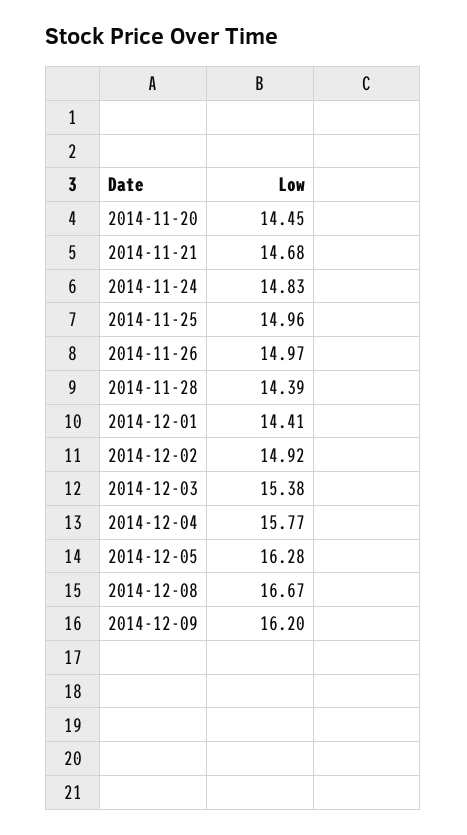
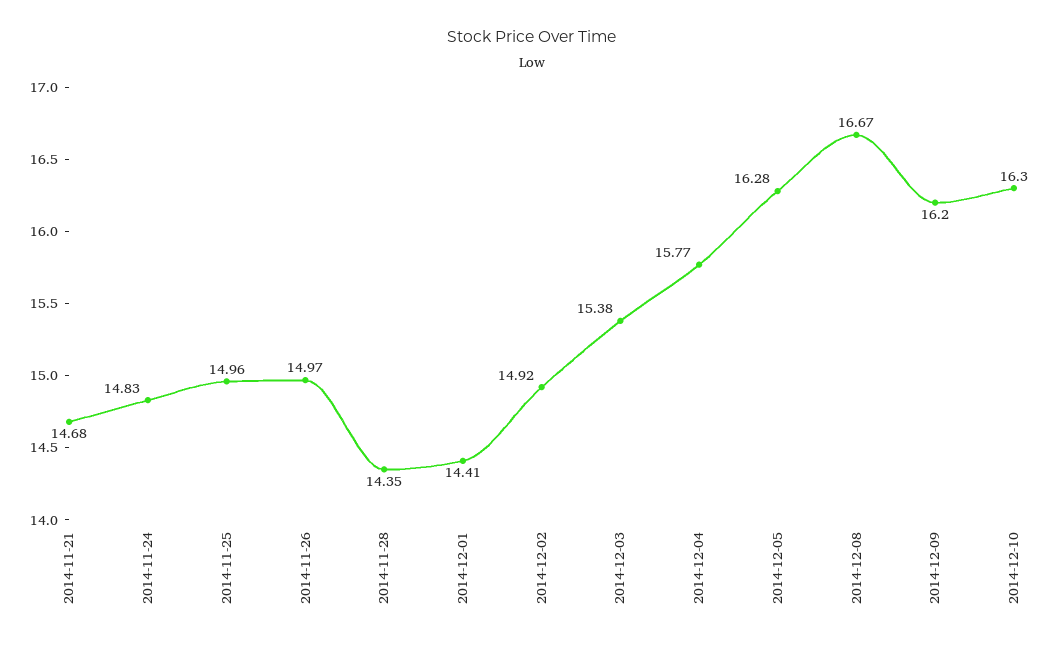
2014-11-20: 14.45 -> none
2014-11-28: 14.39 -> 14.35
2014-12-10: none -> 16.3

